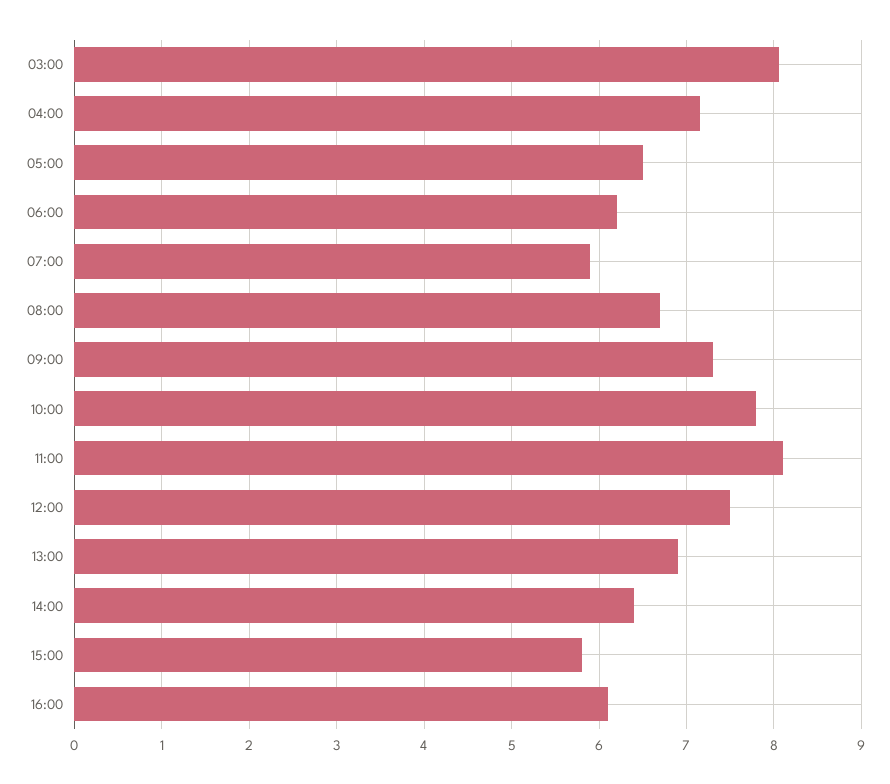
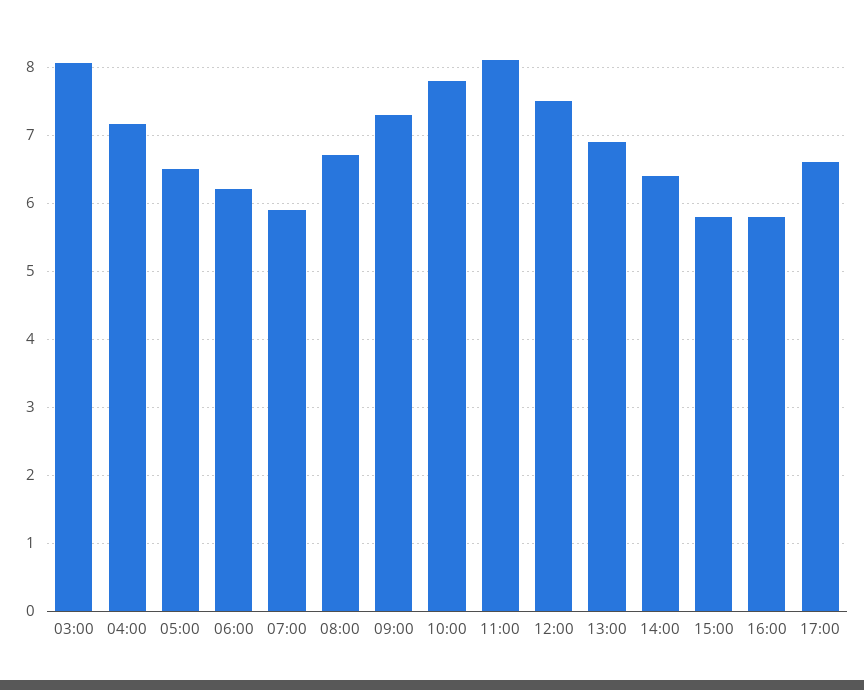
16:00: 6.1 -> 5.8
17:00: none -> 6.6

